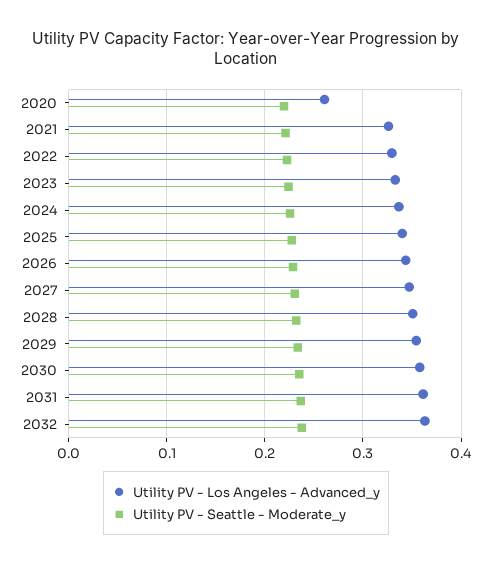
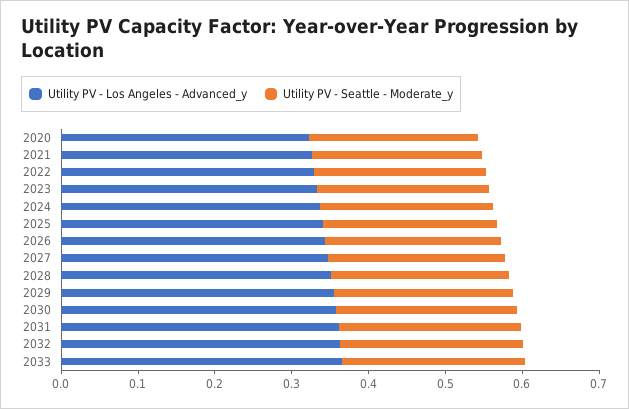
Utility PV - Los Angeles - Advanced_y, 2020: 0.26 -> 0.32
Utility PV - Los Angeles - Advanced_y, 2033: none -> 0.36
Utility PV - Seattle - Moderate_y, 2033: none -> 0.24

